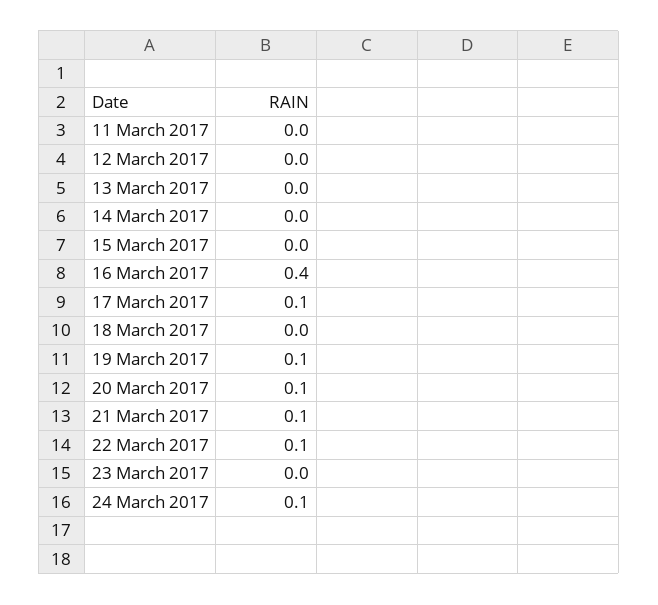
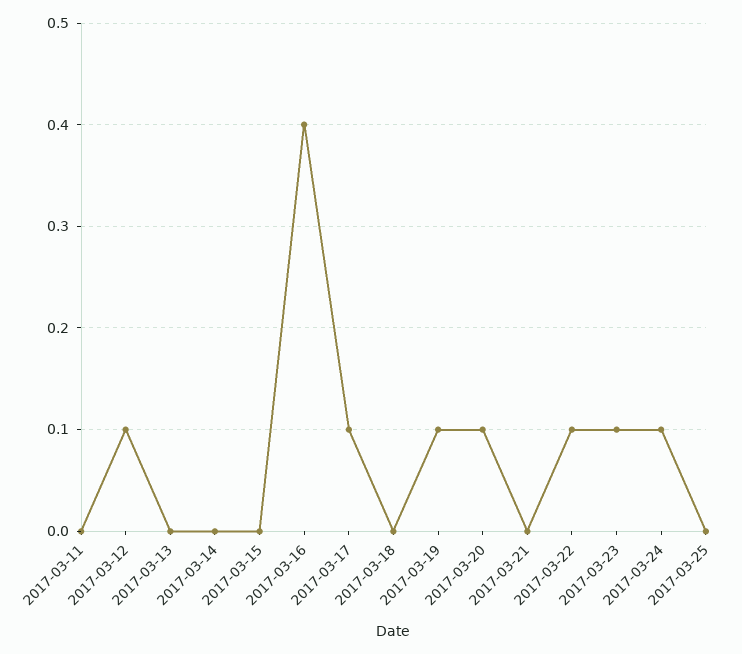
12 March 2017: 0 -> 0.1
21 March 2017: 0.1 -> 0
23 March 2017: 0 -> 0.1
2017-03-25: none -> 0

